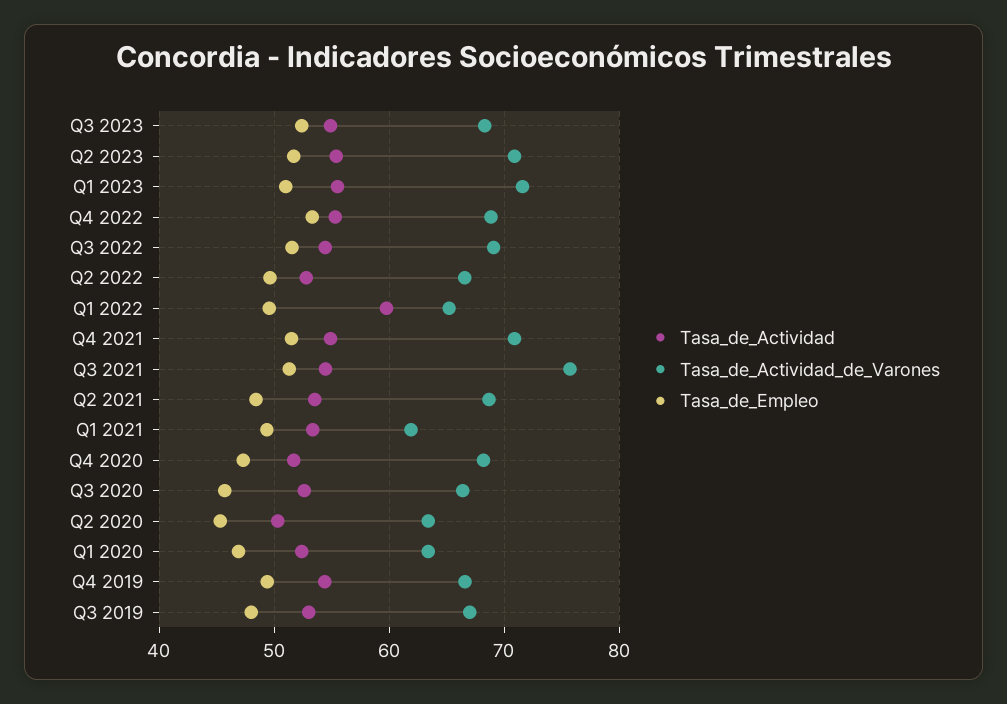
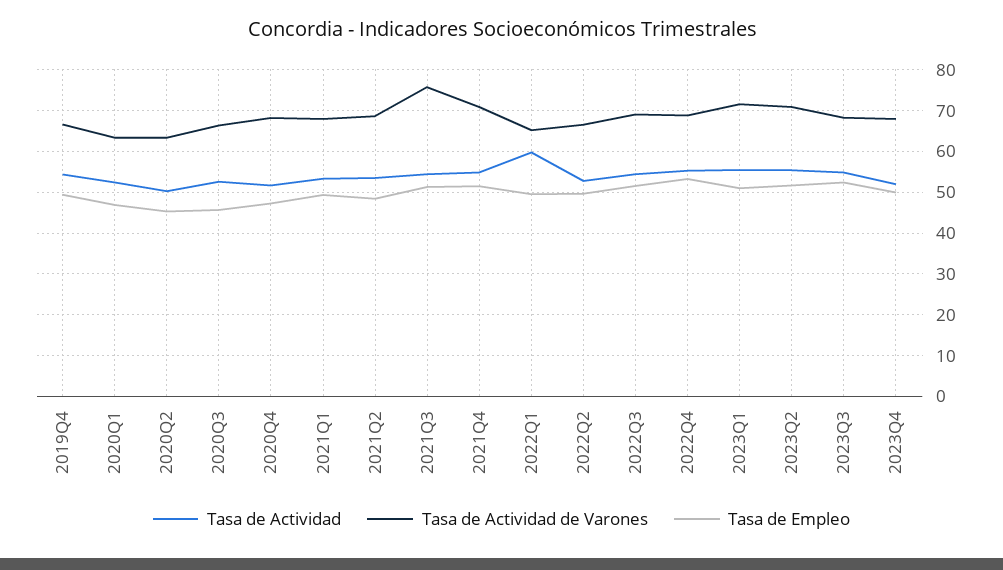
Tasa_de_Actividad_de_Varones, Q1 2021: 62 -> 68
Tasa_de_Actividad, Q3 2019: 53 -> none
Tasa_de_Actividad_de_Varones, Q3 2019: 67 -> none
Tasa_de_Empleo, Q3 2019: 48 -> none
Tasa_de_Actividad, 2023Q4: none -> 52
Tasa_de_Actividad_de_Varones, 2023Q4: none -> 68
Tasa_de_Empleo, 2023Q4: none -> 50

